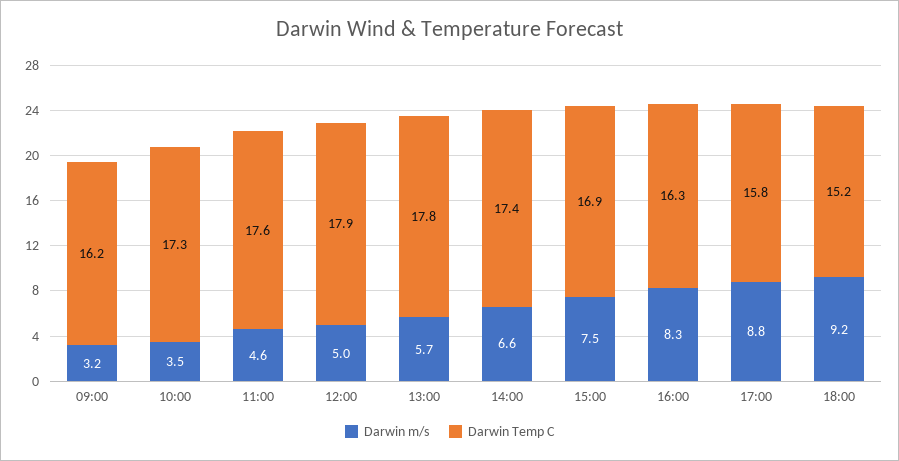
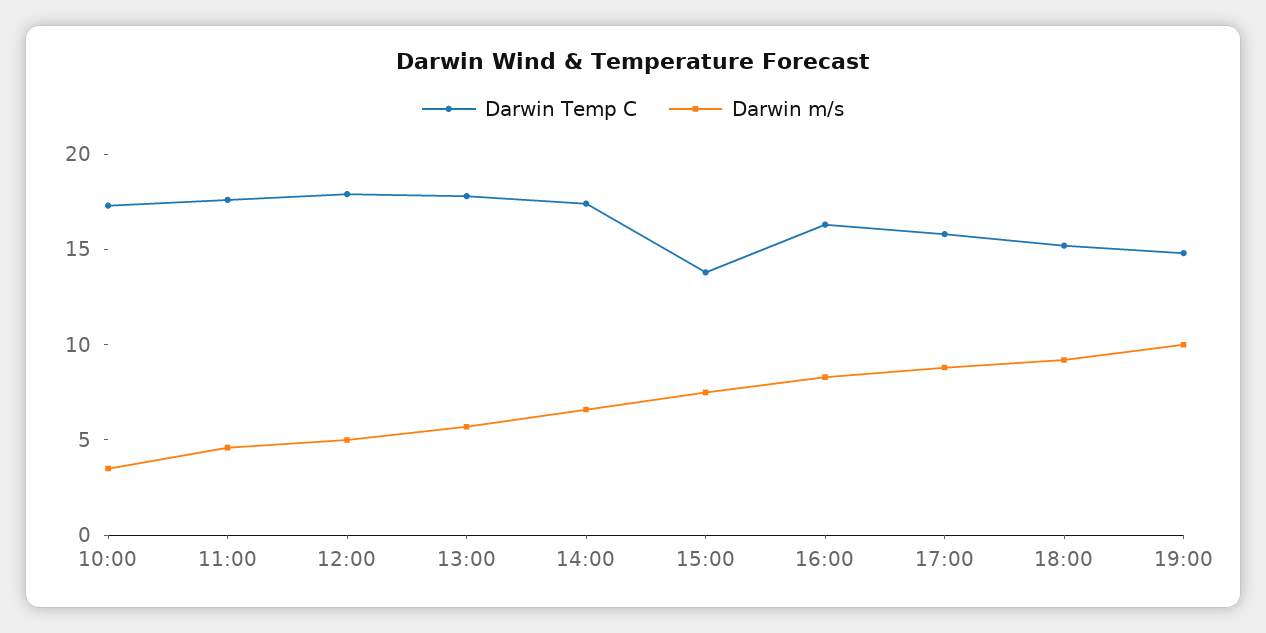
Darwin m/s, 09:00: 3.2 -> none
Darwin Temp C, 09:00: 16.2 -> none
Darwin Temp C, 15:00: 16.9 -> 14
Darwin Temp C, 19:00: none -> 15
Darwin m/s, 19:00: none -> 10

